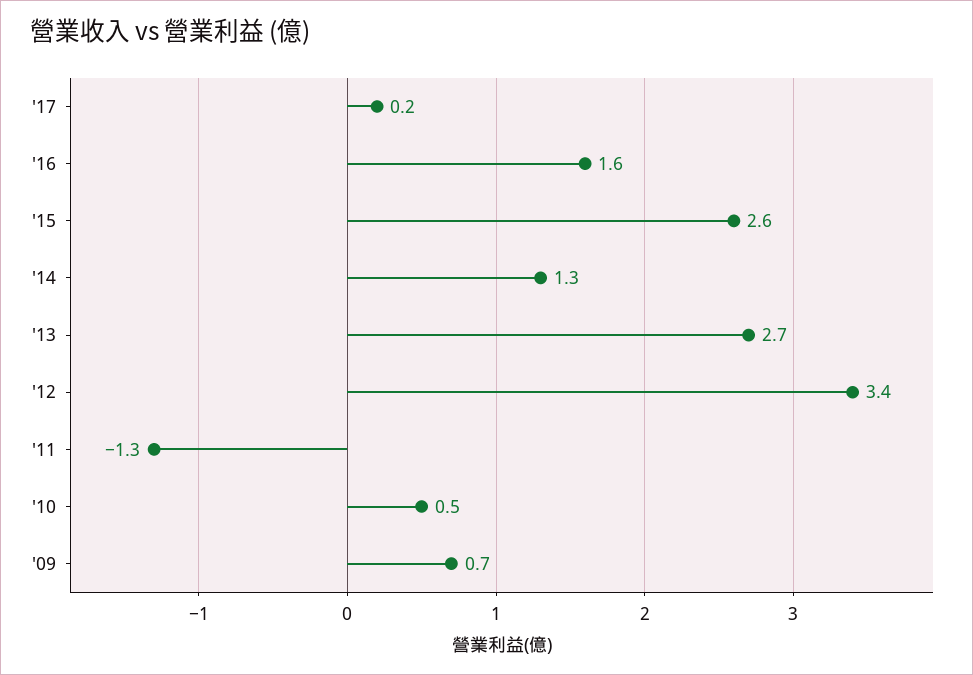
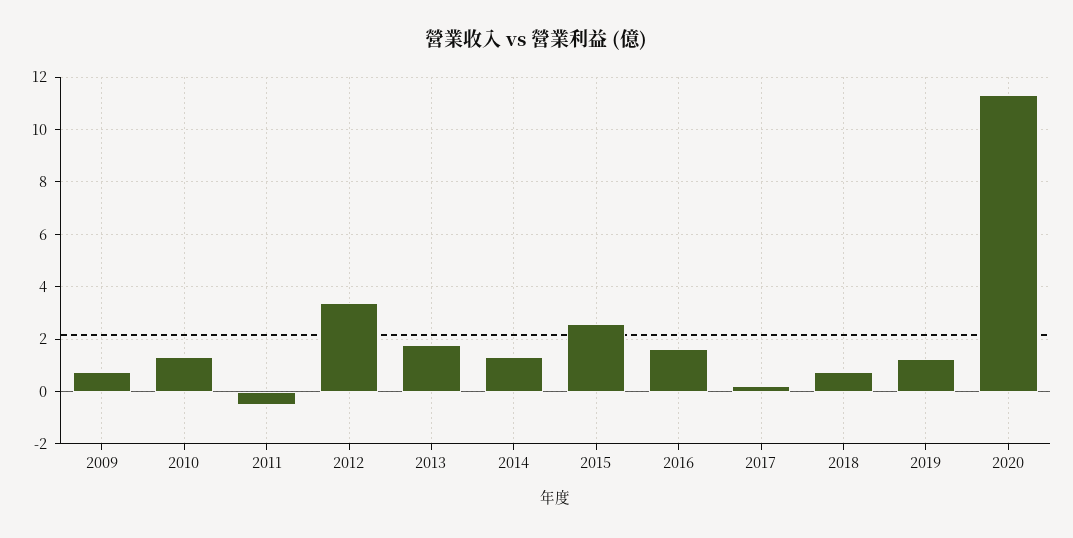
'13: 2.7 -> 1.75
'11: -1.3 -> -0.5
'10: 0.5 -> 1.25
2018: none -> 0.75
2019: none -> 1.25
2020: none -> 11.25

